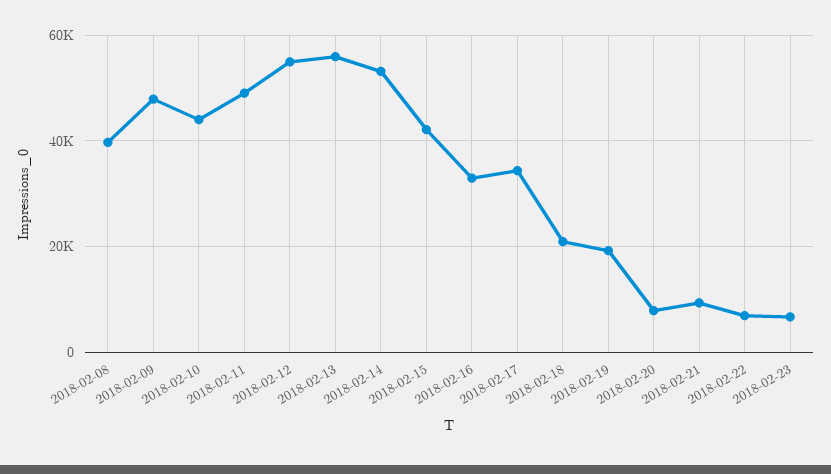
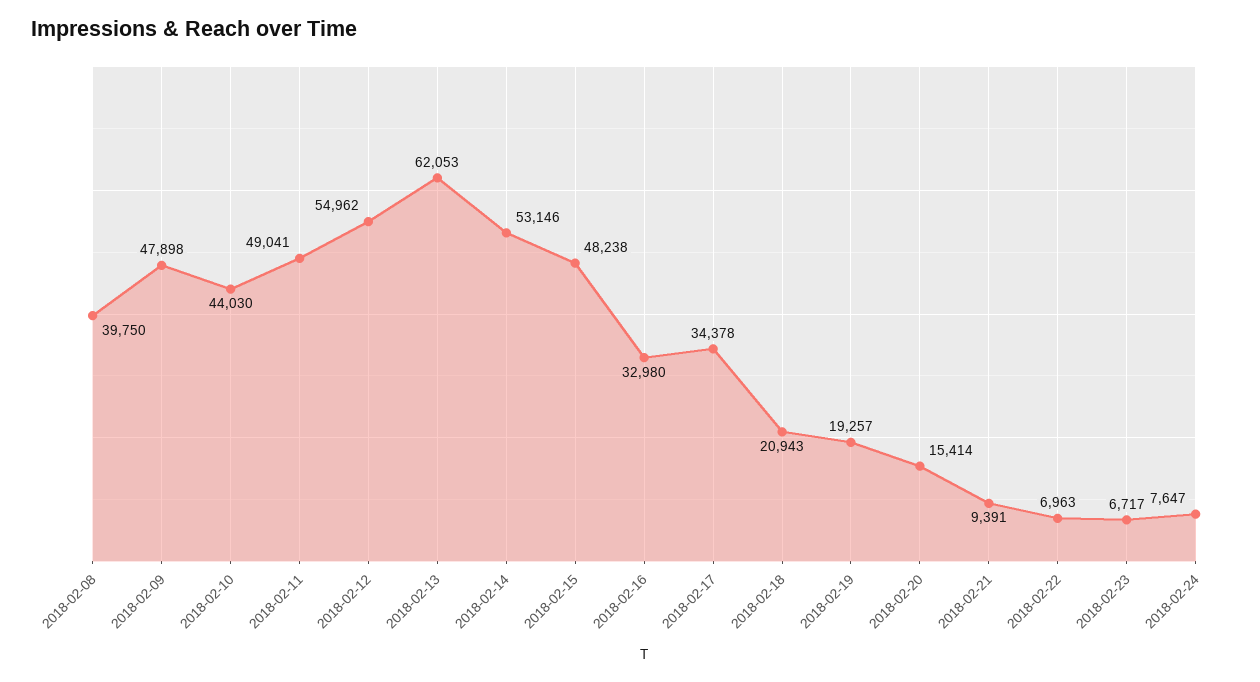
2018-02-13: 56000 -> 62053
2018-02-15: 42000 -> 48238
2018-02-20: 8000 -> 15414
2018-02-24: none -> 7647

